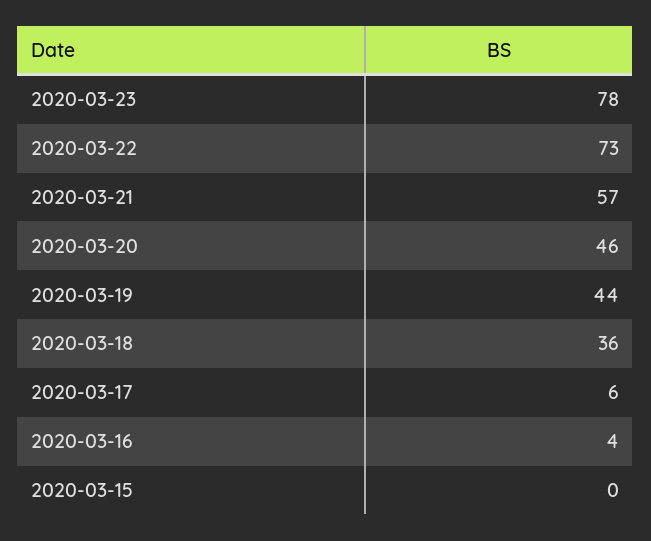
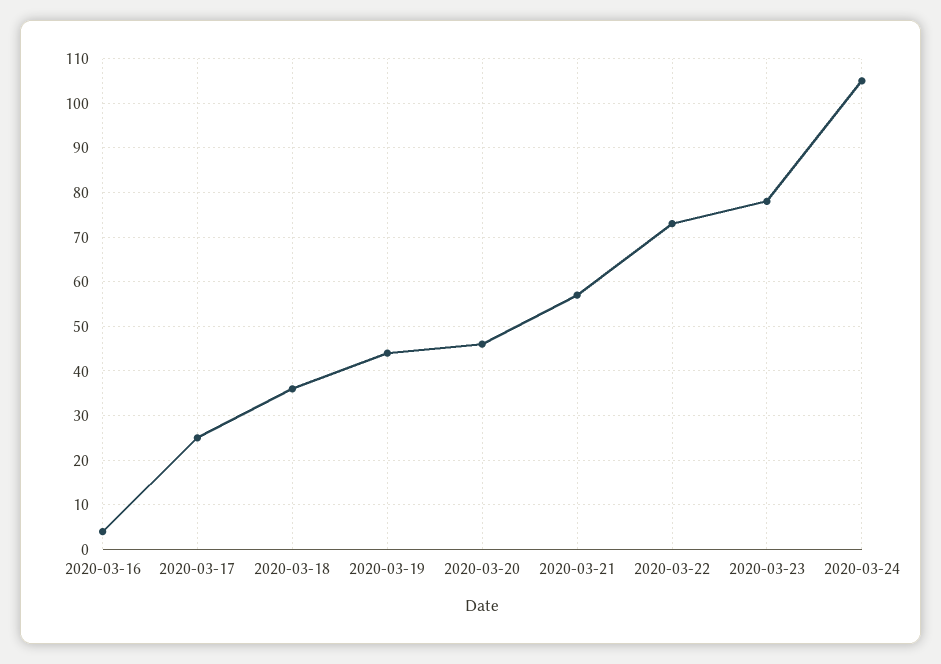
2020-03-17: 6 -> 25
2020-03-15: 0 -> none
2020-03-24: none -> 105

